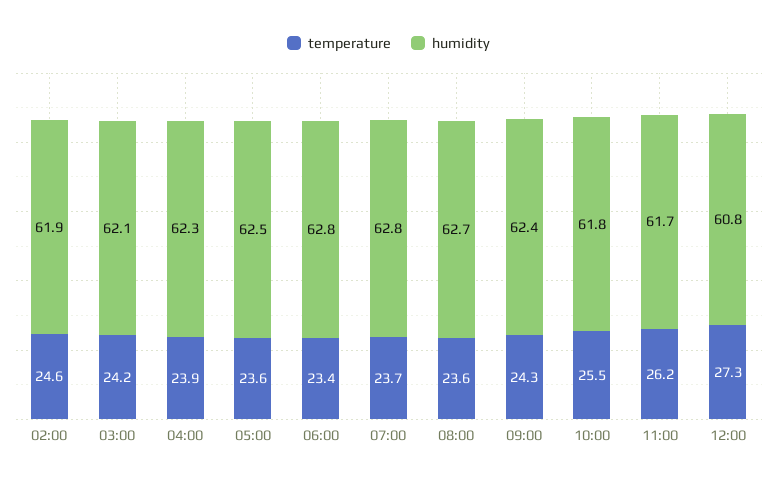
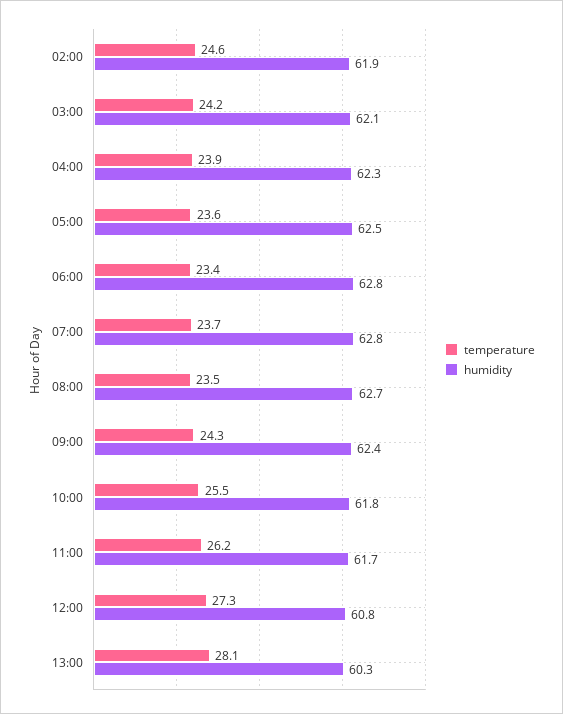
temperature, 08:00: 23.6 -> 23.5
temperature, 13:00: none -> 28.1
humidity, 13:00: none -> 60.3

